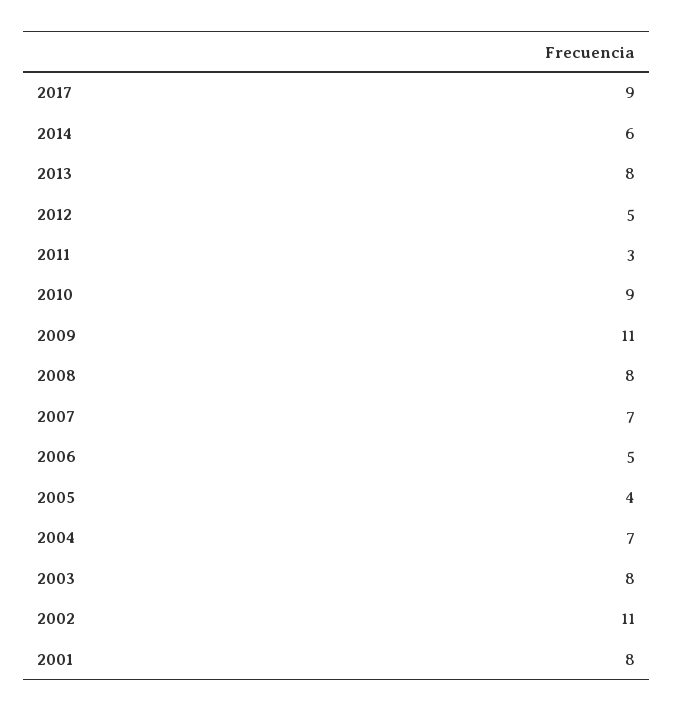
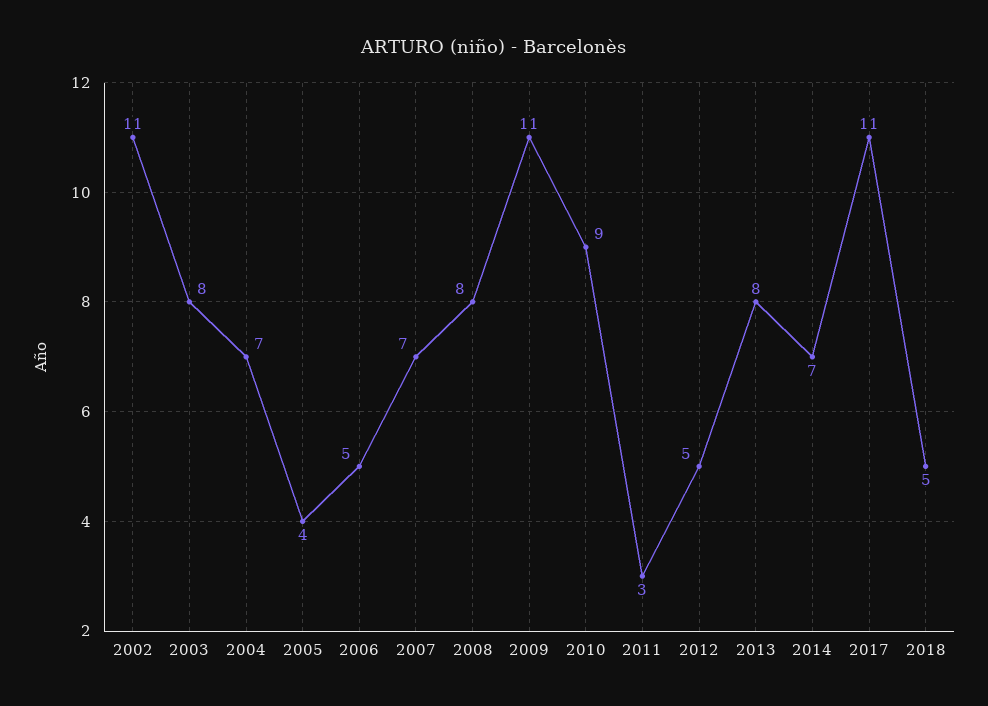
2017: 9 -> 11
2014: 6 -> 7
2001: 8 -> none
2018: none -> 5

